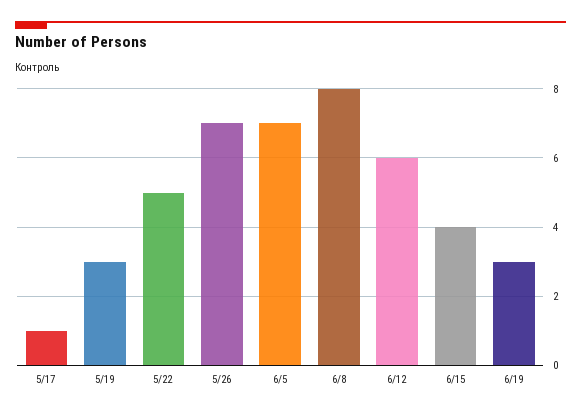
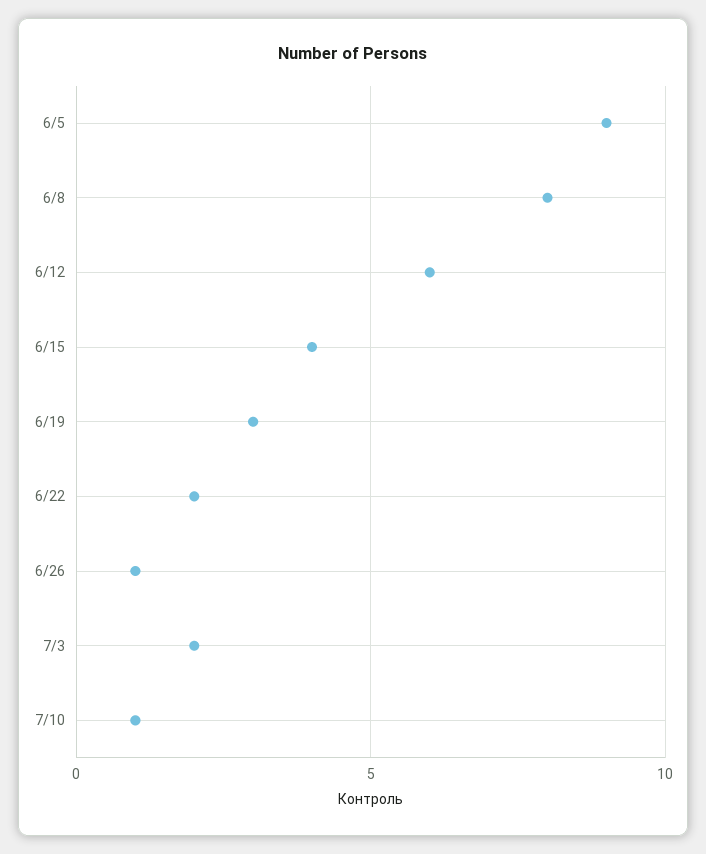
5/17: 1 -> none
5/19: 3 -> none
5/22: 5 -> none
5/26: 7 -> none
6/5: 7 -> 9
6/22: none -> 2
6/26: none -> 1
7/3: none -> 2
7/10: none -> 1

